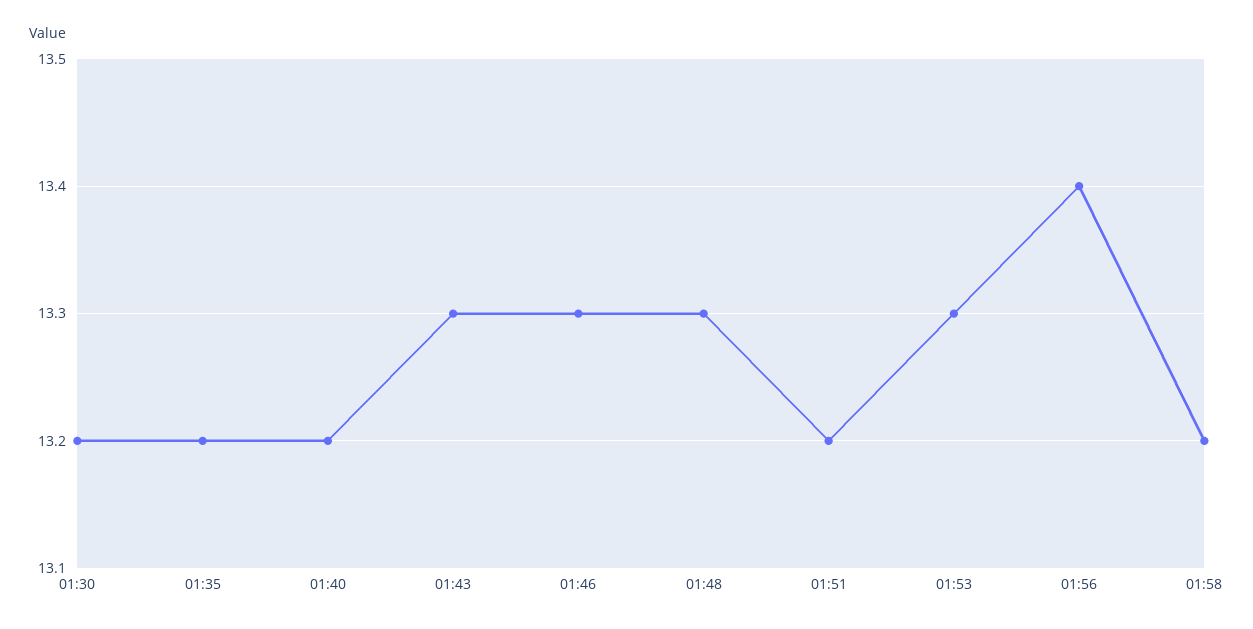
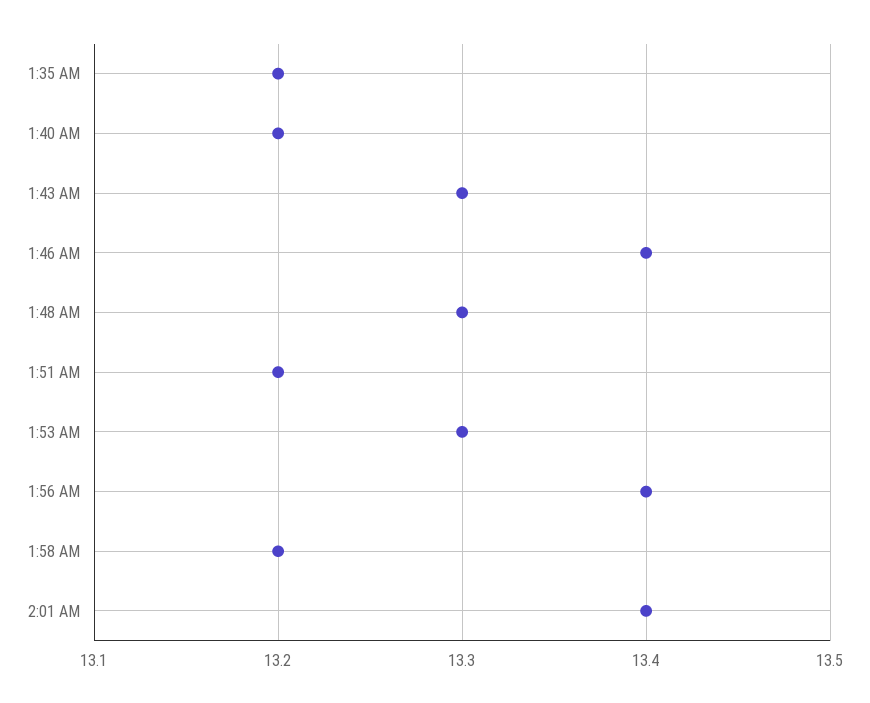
01:30: 13.2 -> none
01:46: 13.3 -> 13.4
2:01 AM: none -> 13.4

